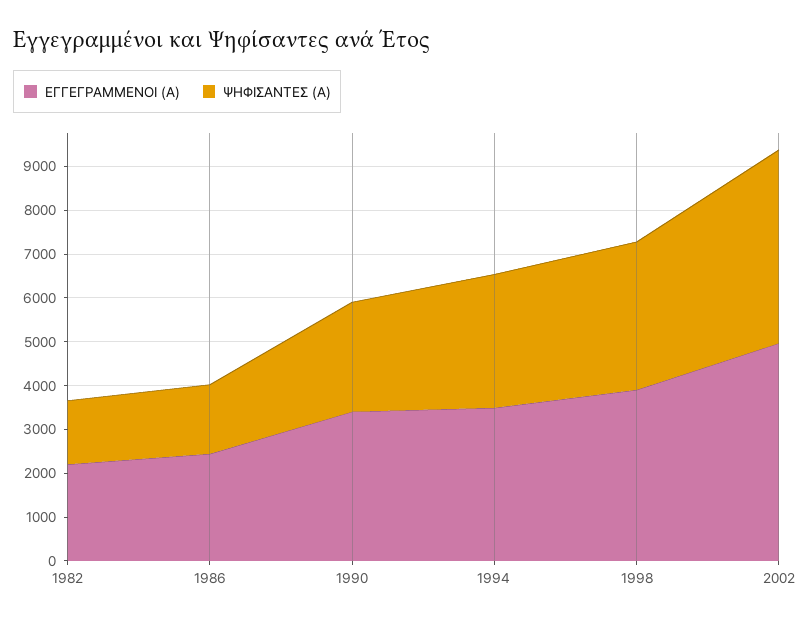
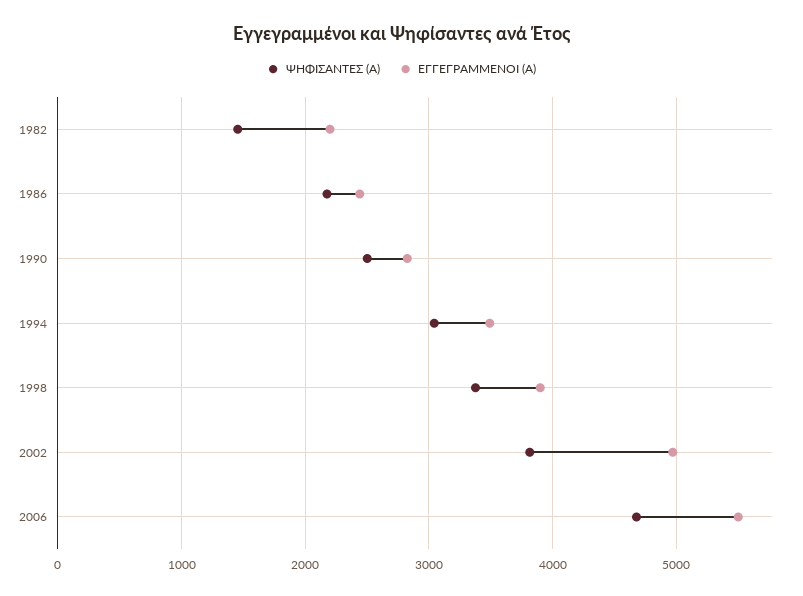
ΨΗΦΙΣΑΝΤΕΣ (Α), 1986: 1600 -> 2200
ΕΓΓΕΓΡΑΜΜΕΝΟΙ (Α), 1990: 3400 -> 2800
ΨΗΦΙΣΑΝΤΕΣ (Α), 2002: 4400 -> 3800
ΨΗΦΙΣΑΝΤΕΣ (Α), 2006: none -> 4700
ΕΓΓΕΓΡΑΜΜΕΝΟΙ (Α), 2006: none -> 5500

